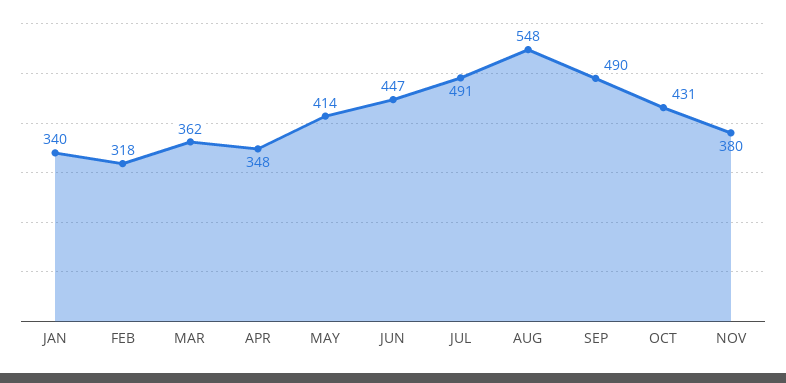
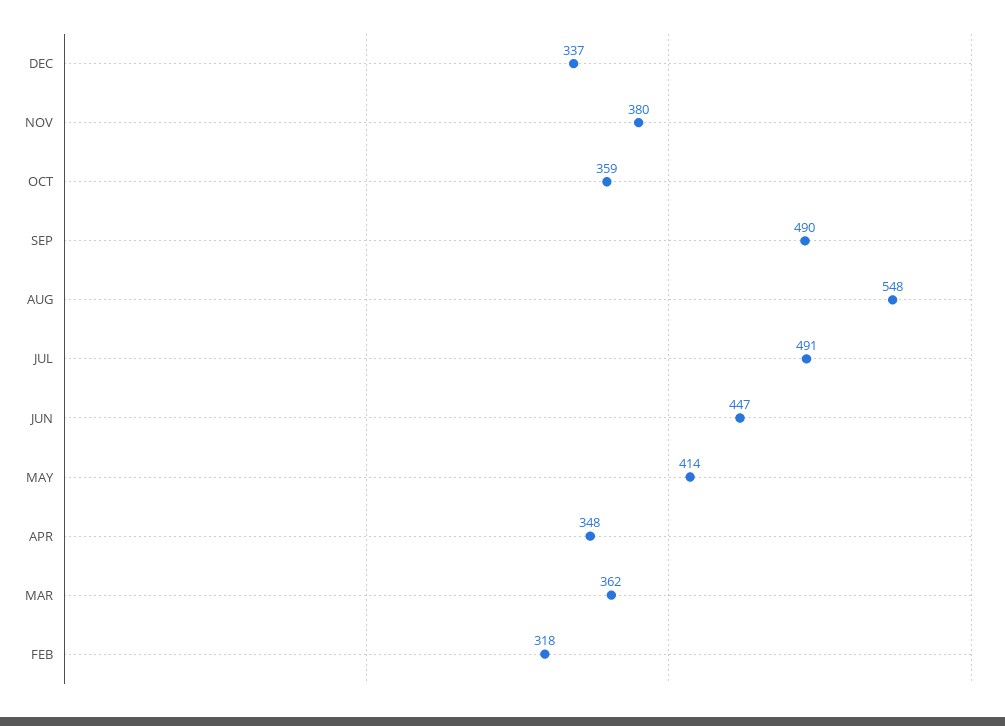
JAN: 340 -> none
OCT: 431 -> 359
DEC: none -> 337

